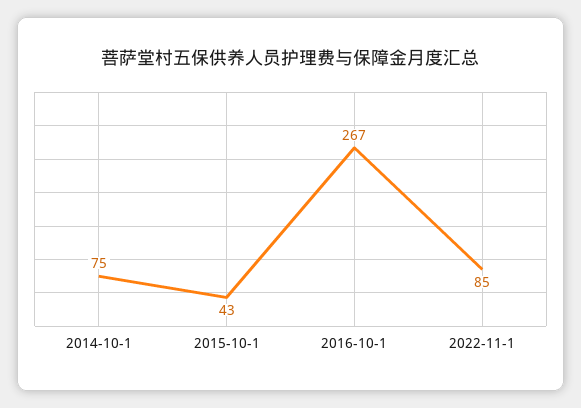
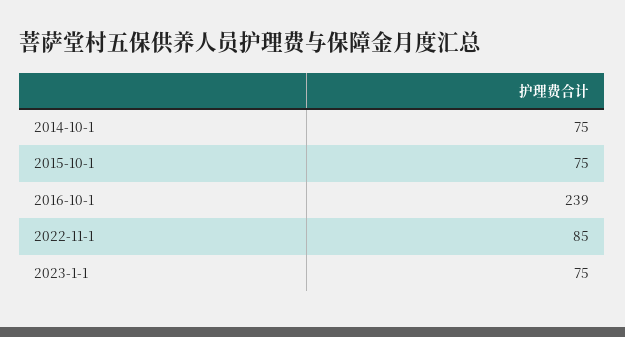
2015-10-1: 43 -> 75
2016-10-1: 267 -> 239
2023-1-1: none -> 75

